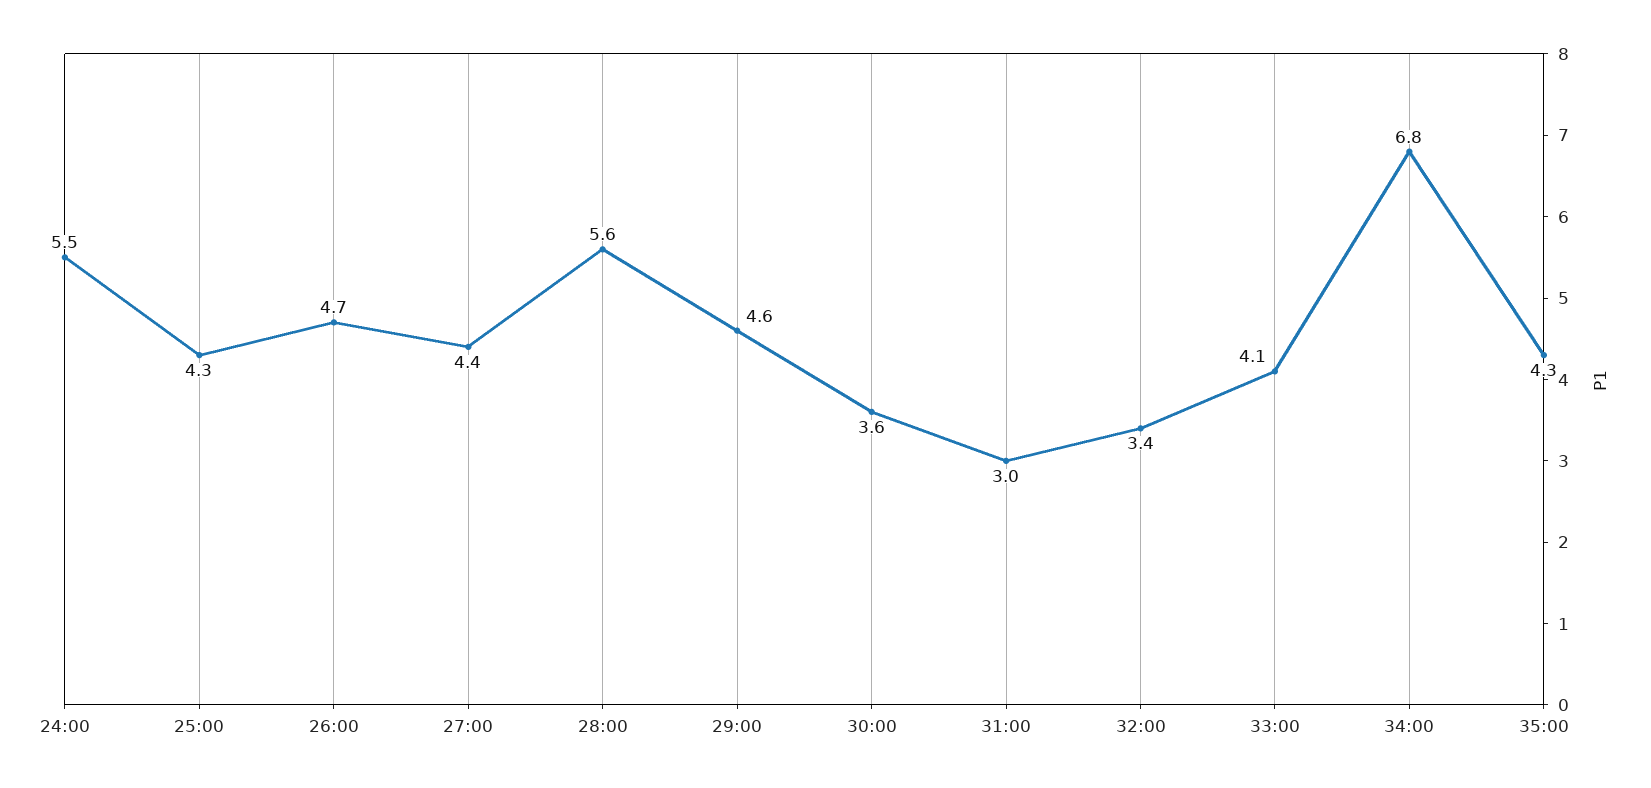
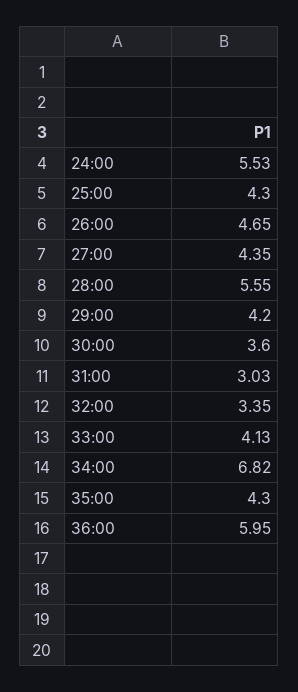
29:00: 4.6 -> 4.2
36:00: none -> 5.95

